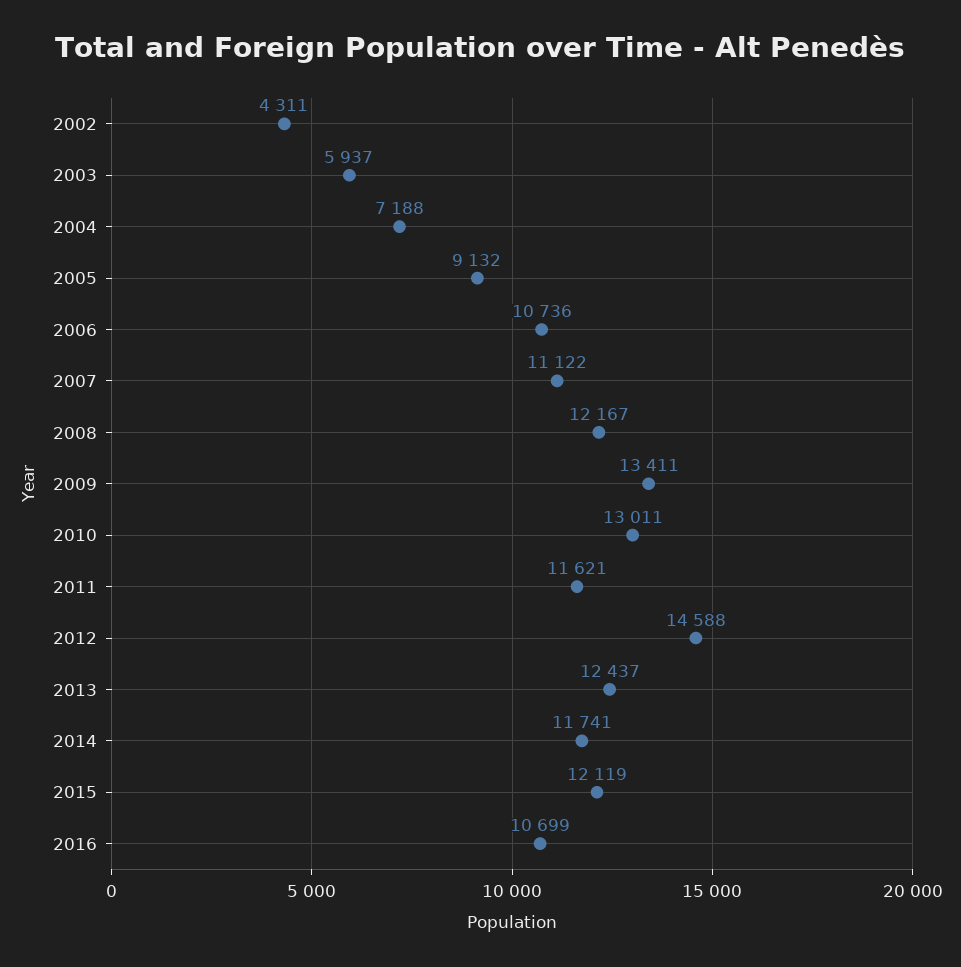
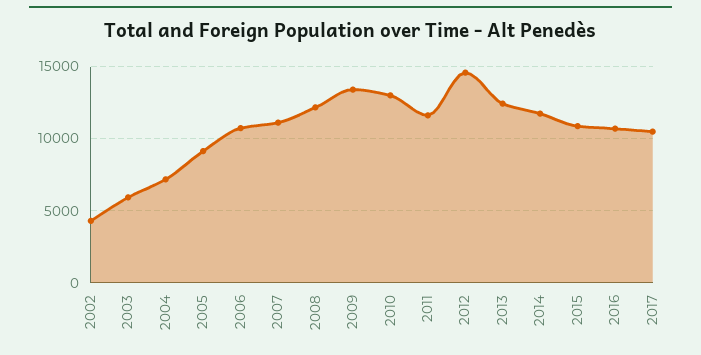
2015: 12119 -> 11000
2017: none -> 10500

